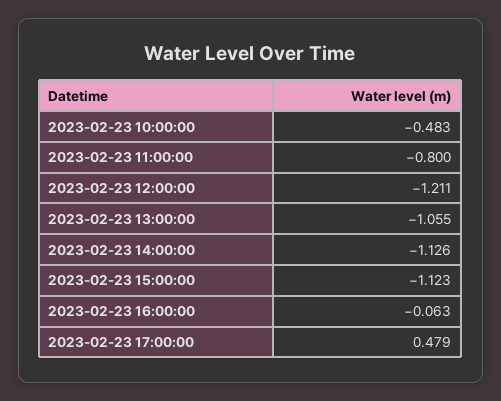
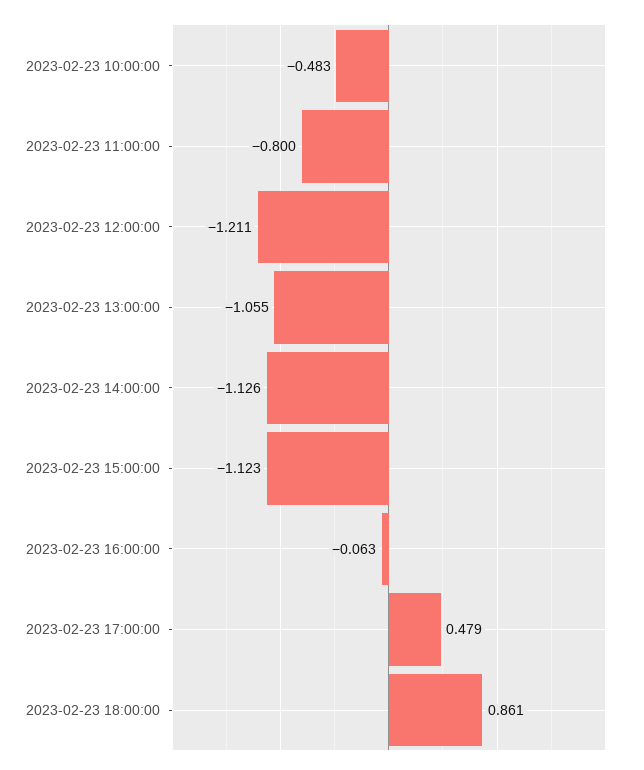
2023-02-23 18:00:00: none -> 0.861

